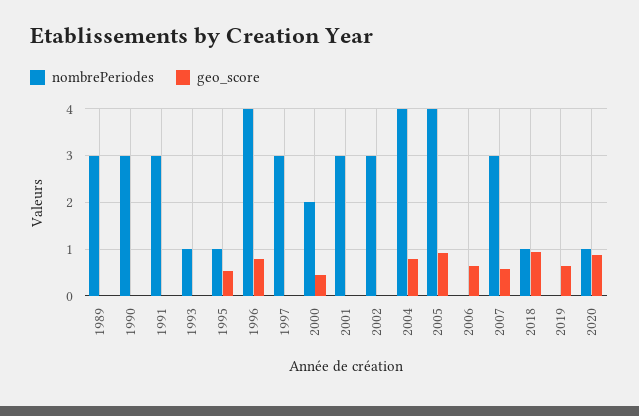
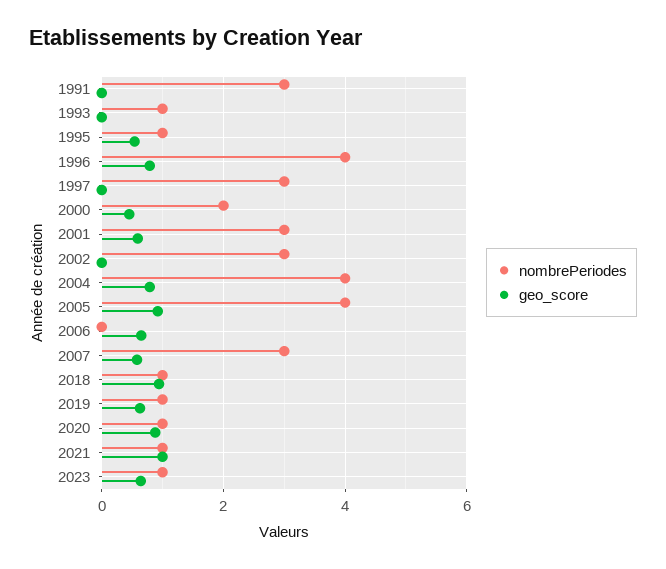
nombrePeriodes, 1989: 3 -> none
geo_score, 1989: 0 -> none
nombrePeriodes, 1990: 3 -> none
geo_score, 1990: 0 -> none
geo_score, 2001: 0 -> 0.6
nombrePeriodes, 2019: 0 -> 1
nombrePeriodes, 2021: none -> 1
geo_score, 2021: none -> 1
nombrePeriodes, 2023: none -> 1
geo_score, 2023: none -> 0.6

